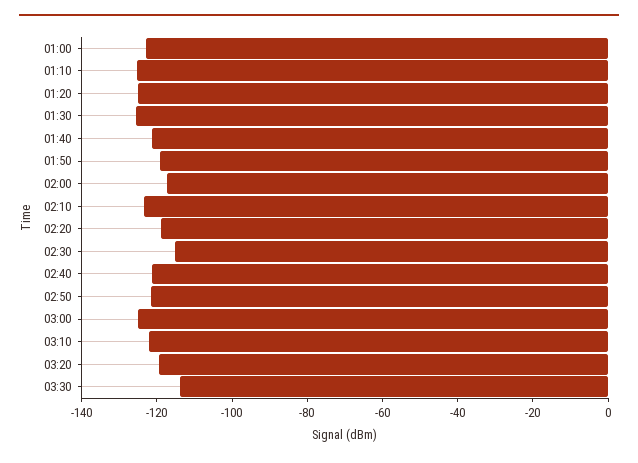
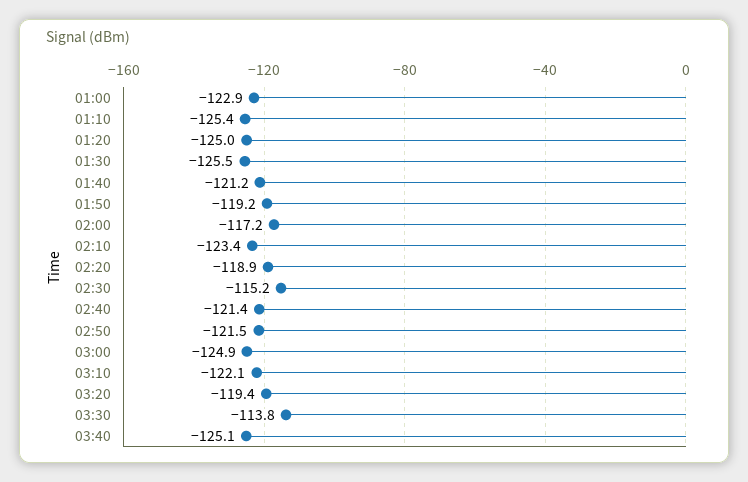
03:40: none -> -125.1

